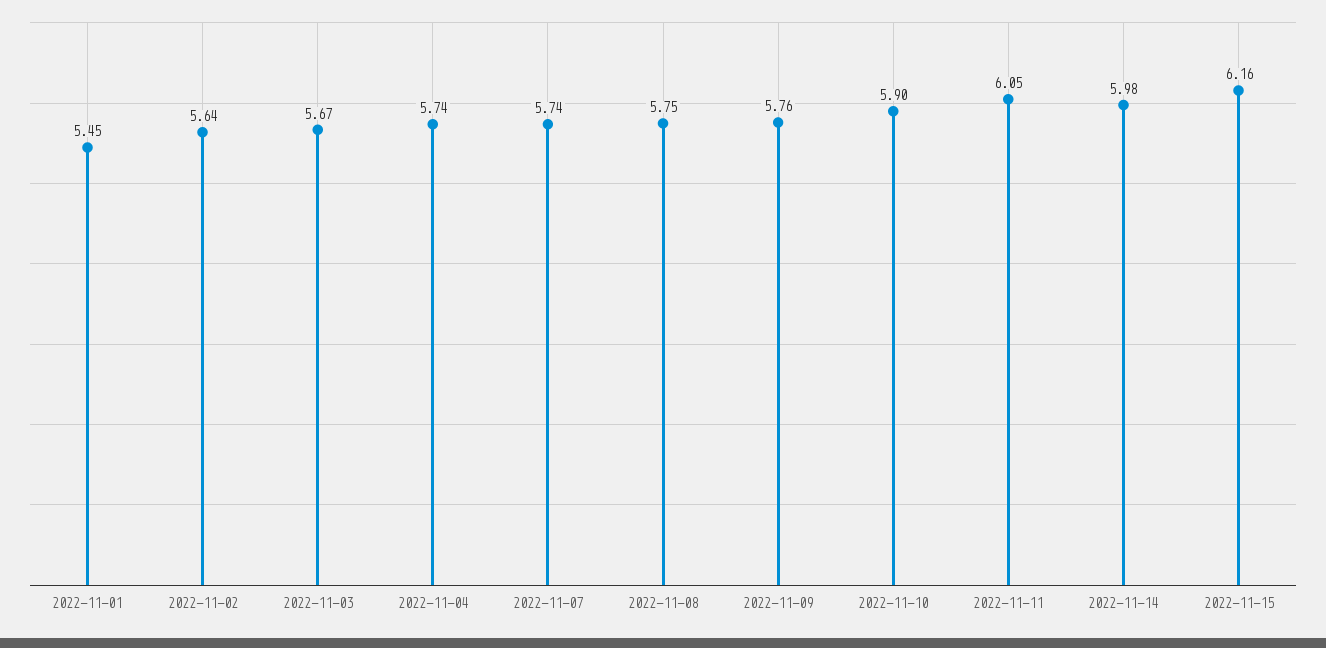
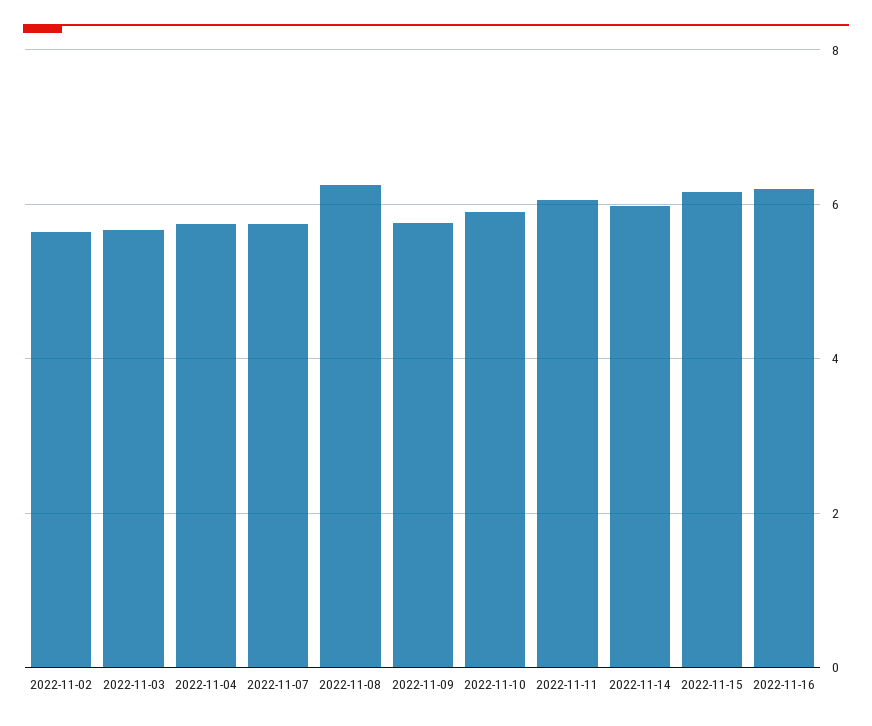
2022-11-01: 5.45 -> none
2022-11-08: 5.75 -> 6.2
2022-11-16: none -> 6.2

